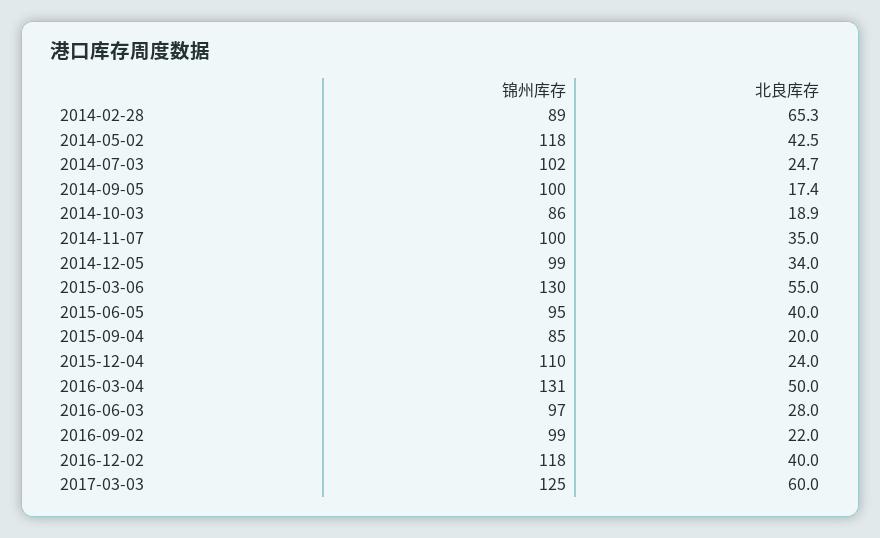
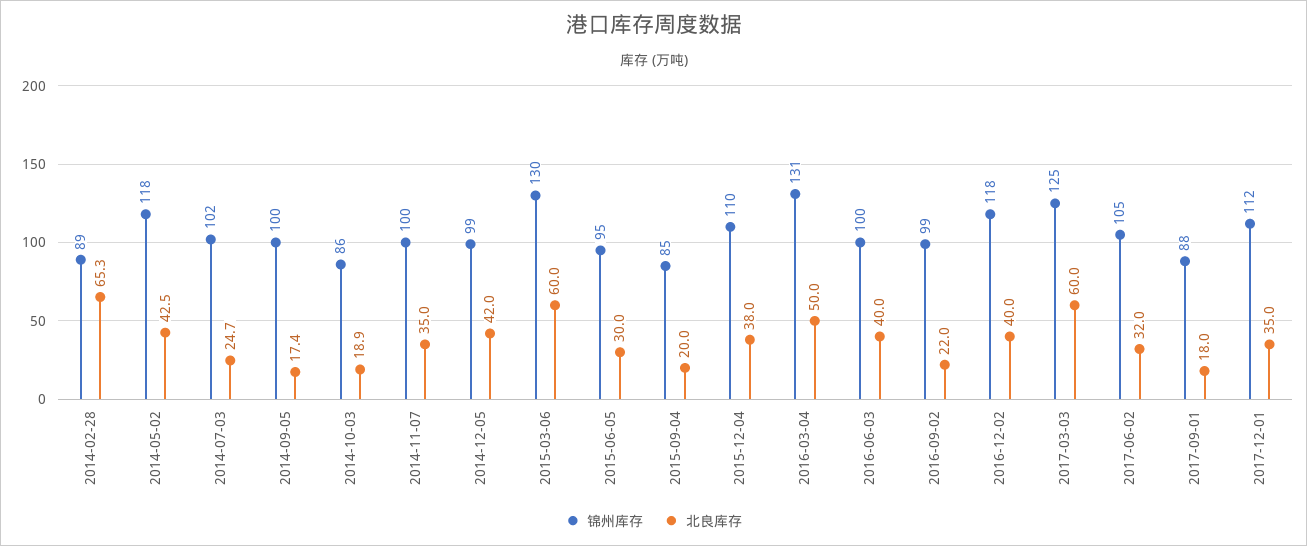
北良库存, 2014-12-05: 34 -> 42
北良库存, 2015-03-06: 55 -> 60
北良库存, 2015-06-05: 40 -> 30
北良库存, 2015-12-04: 24 -> 38
锦州库存, 2016-06-03: 97 -> 100
北良库存, 2016-06-03: 28 -> 40
锦州库存, 2017-06-02: none -> 105
北良库存, 2017-06-02: none -> 32
锦州库存, 2017-09-01: none -> 88
北良库存, 2017-09-01: none -> 18
锦州库存, 2017-12-01: none -> 112
北良库存, 2017-12-01: none -> 35

